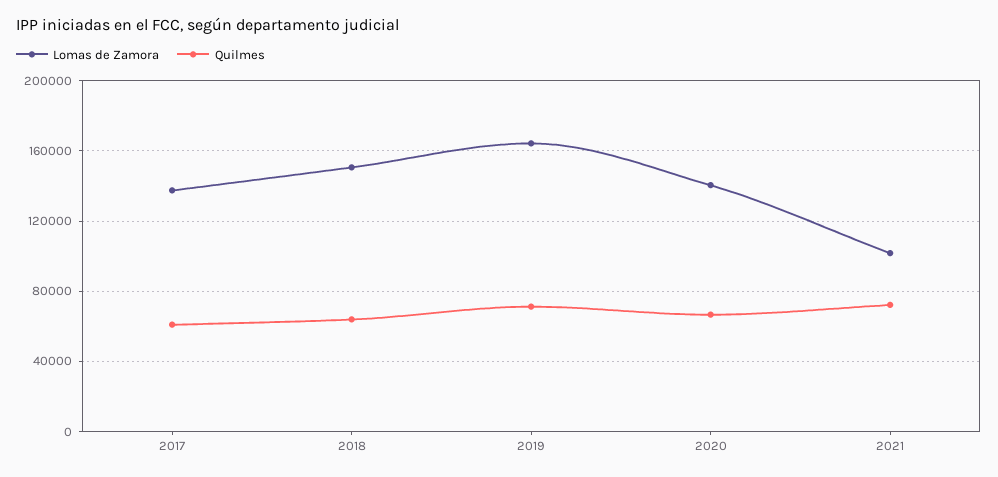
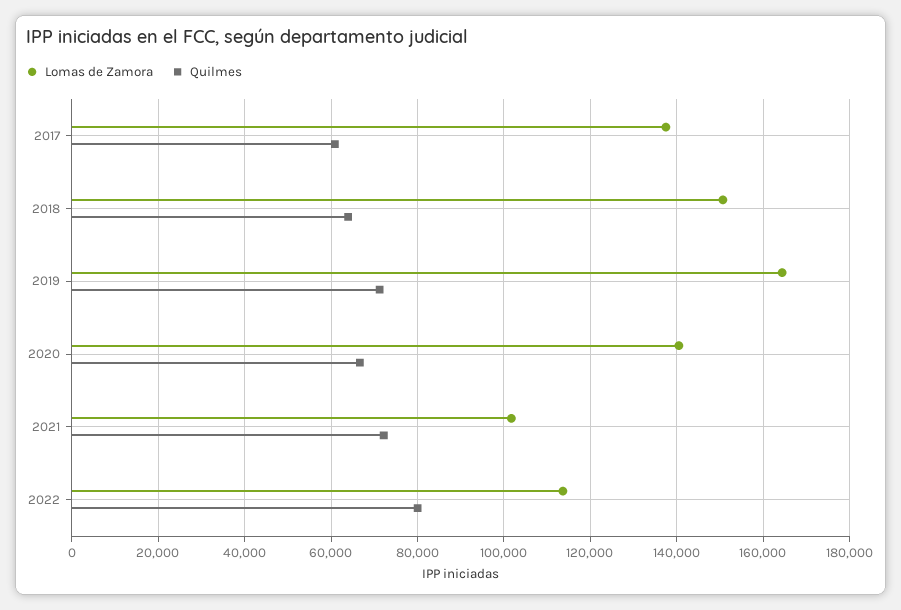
Lomas de Zamora, 2022: none -> 114000
Quilmes, 2022: none -> 80000

